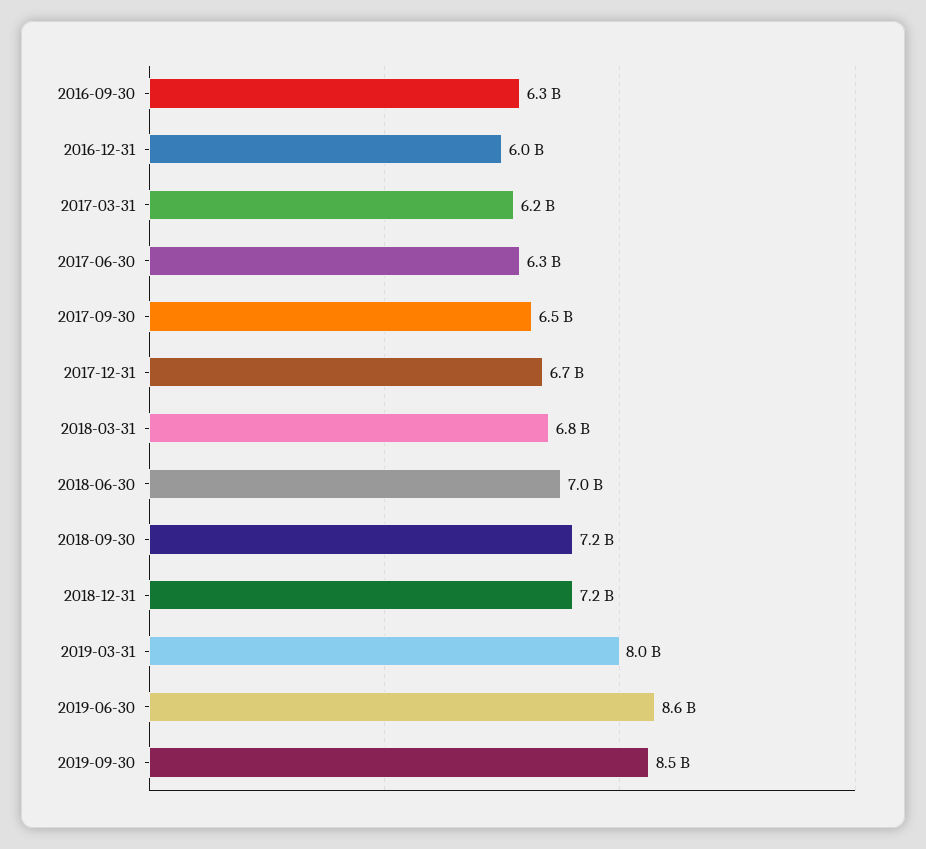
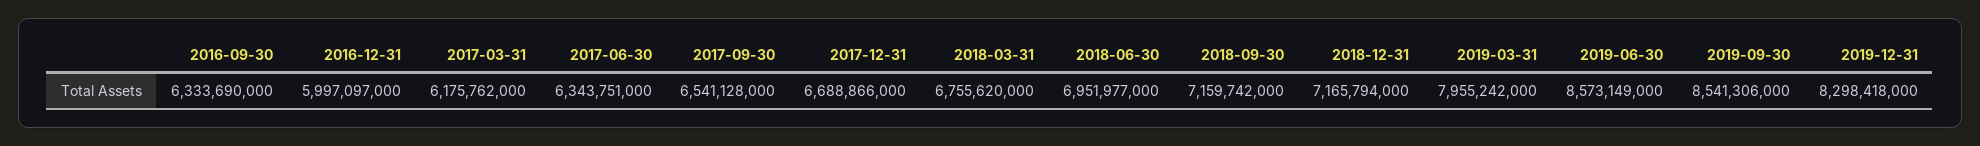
2019-12-31: none -> 8298418000

